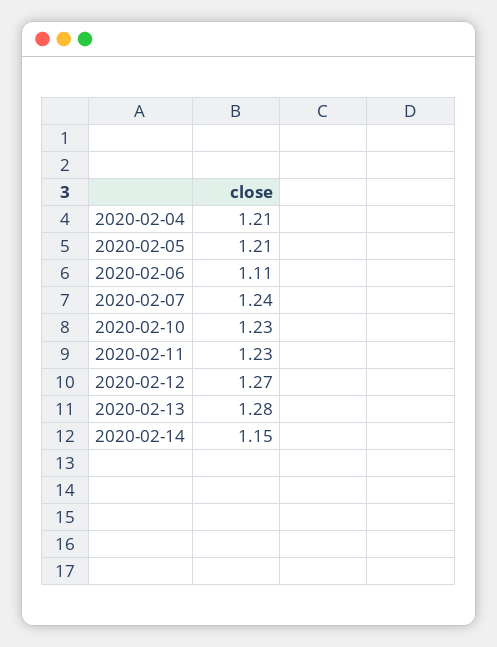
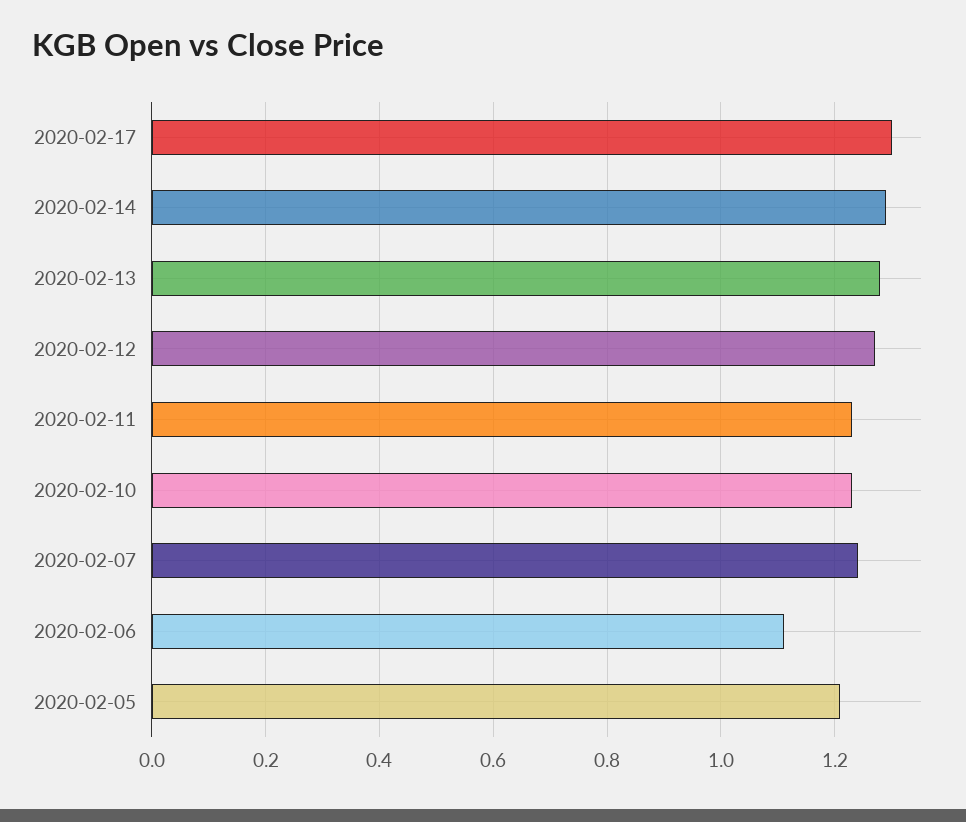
2020-02-04: 1.21 -> none
2020-02-14: 1.15 -> 1.3
2020-02-17: none -> 1.3

